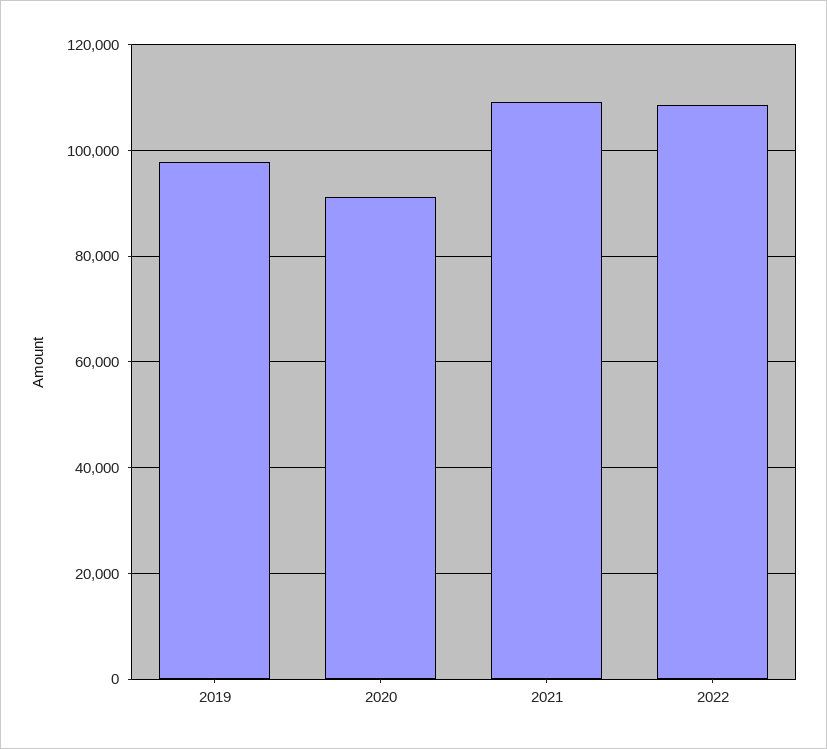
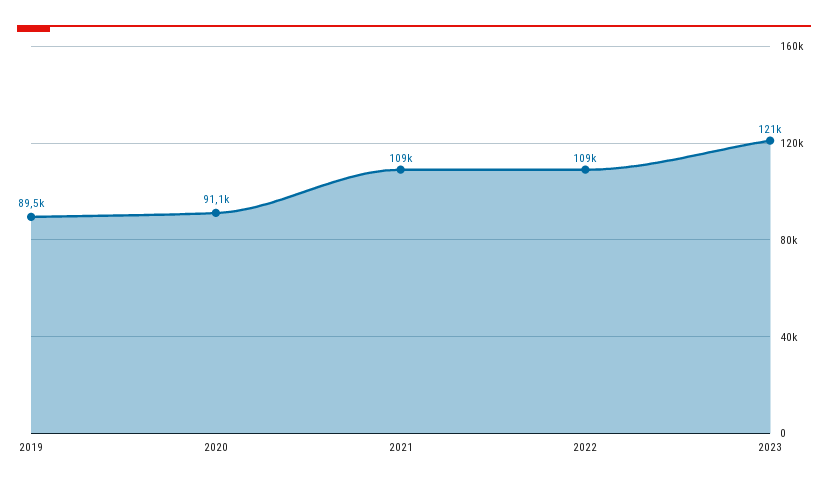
2019: 98000 -> 89500
2023: none -> 121000

